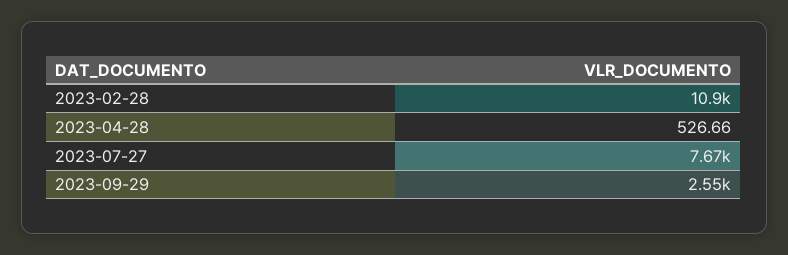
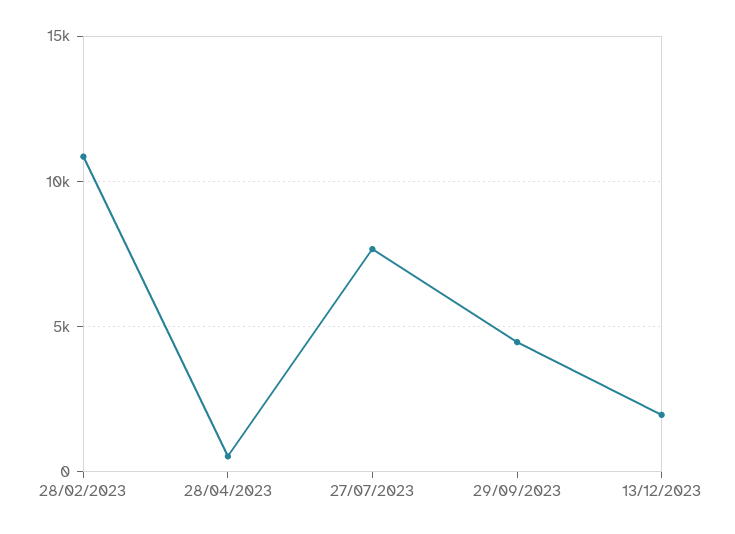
2023-09-29: 2550 -> 4500
13/12/2023: none -> 2000

